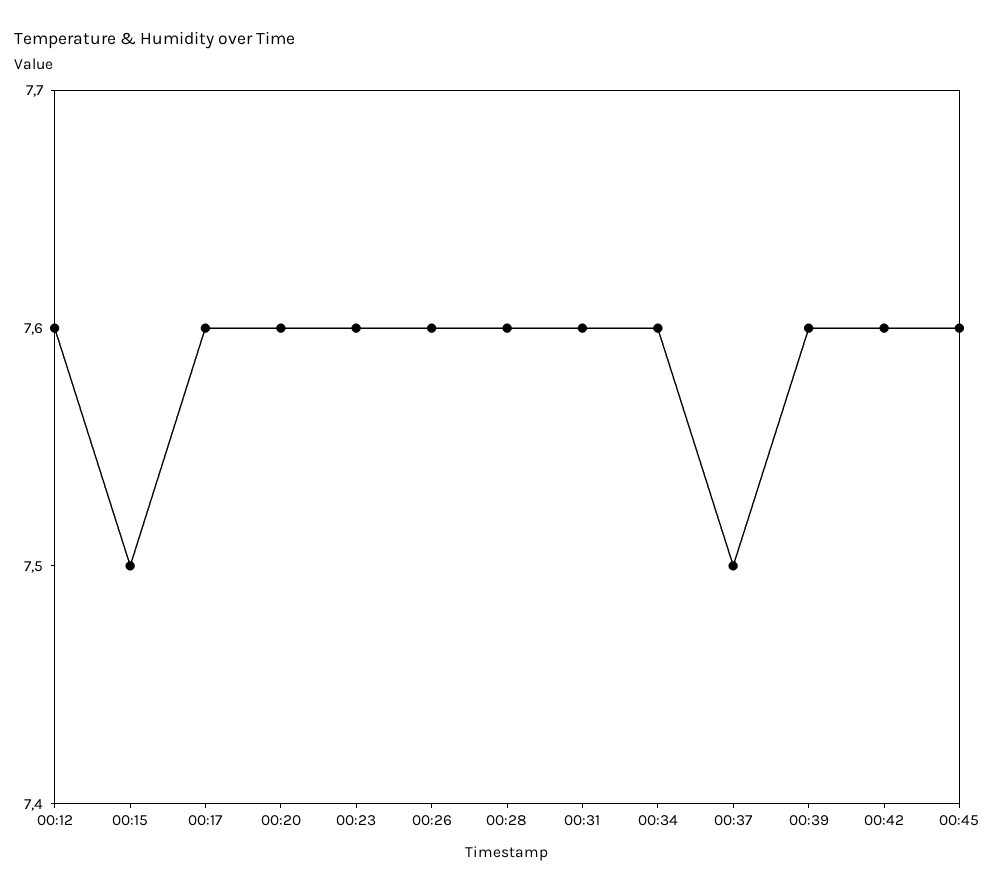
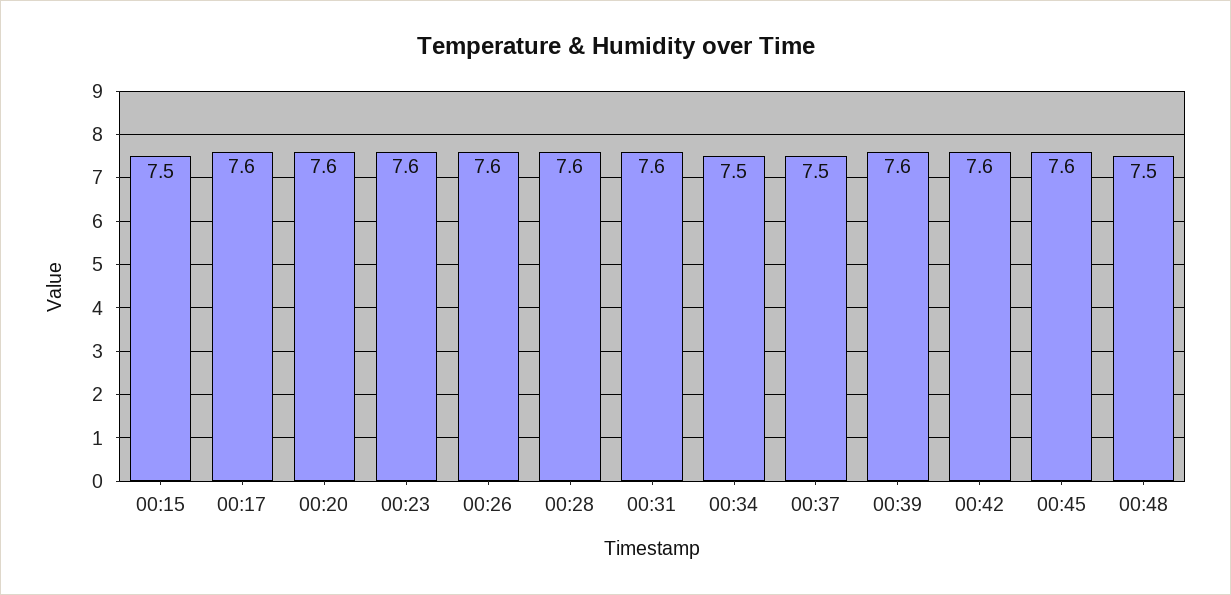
00:12: 7.6 -> none
00:34: 7.6 -> 7.5
00:48: none -> 7.5

